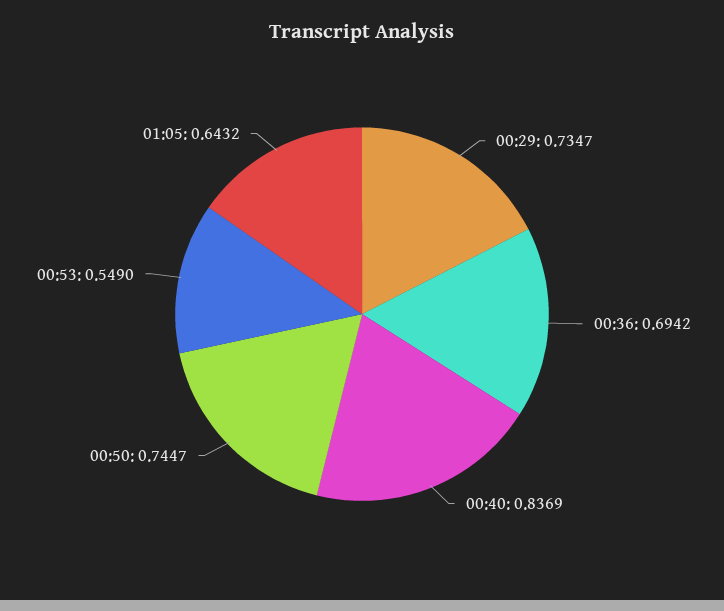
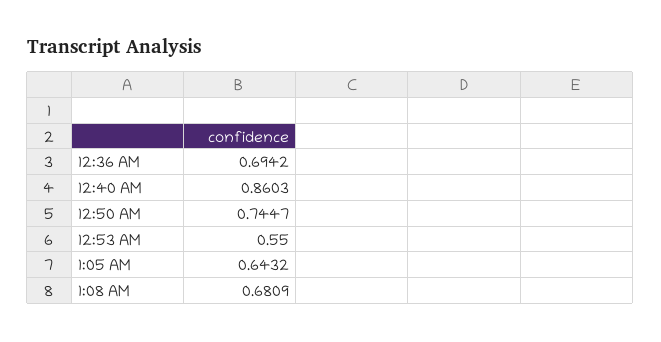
00:29: 0.7347 -> none
00:40: 0.8369 -> 0.8603
00:53: 0.549 -> 0.55
1:08 AM: none -> 0.6809

